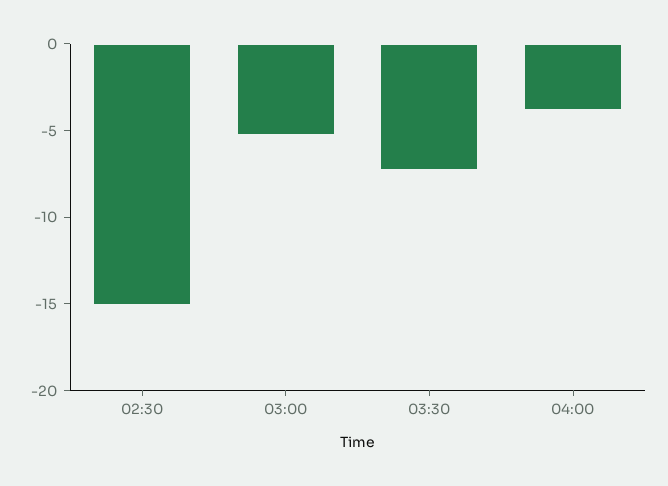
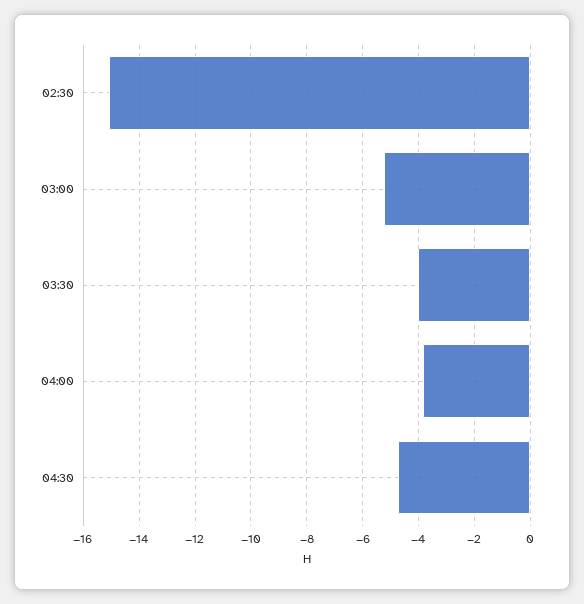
03:30: -7 -> -4
04:30: none -> -4.75

